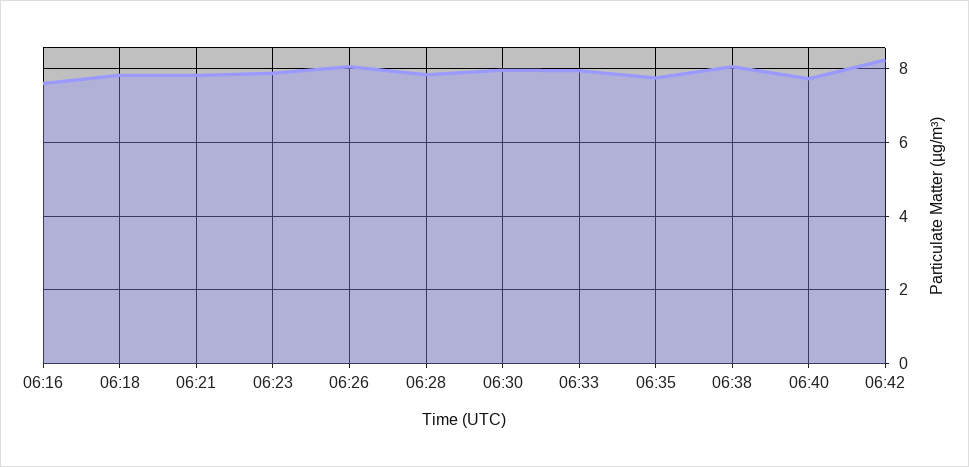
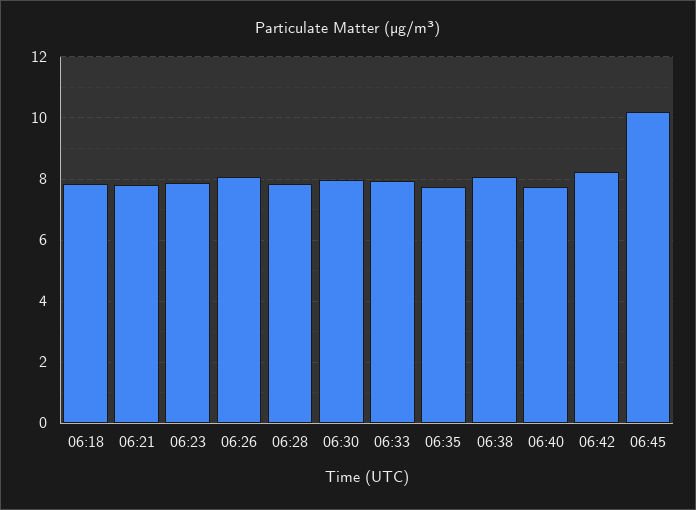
06:16: 7.6 -> none
06:45: none -> 10.2

